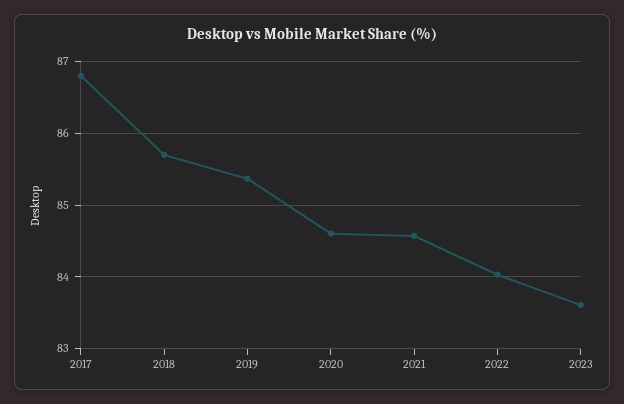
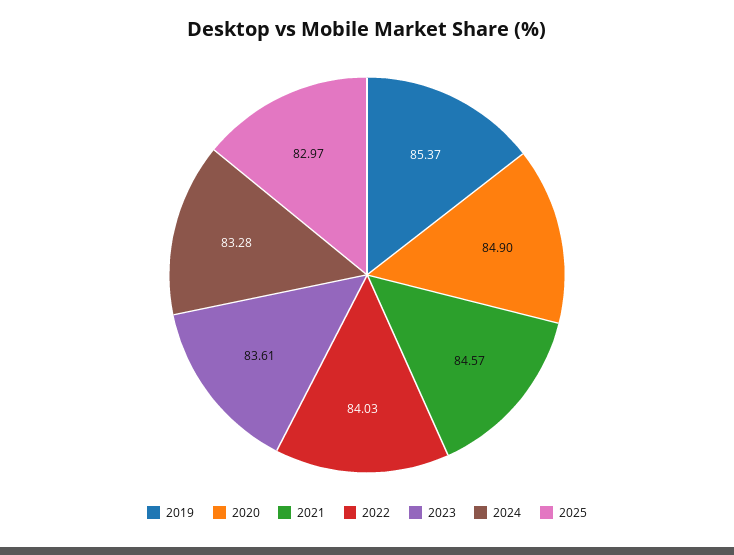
2017: 86.8 -> none
2018: 85.7 -> none
2020: 84.6 -> 84.9
2024: none -> 83.28
2025: none -> 82.97

